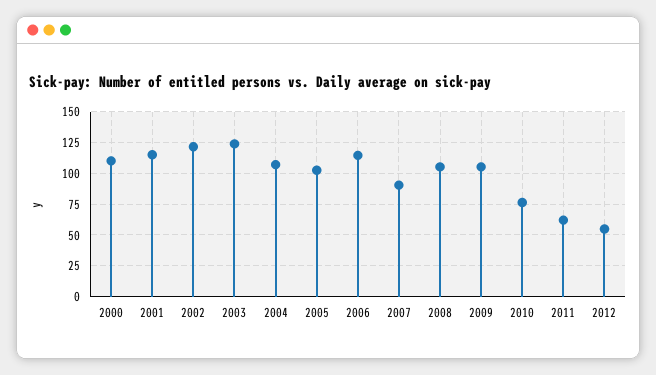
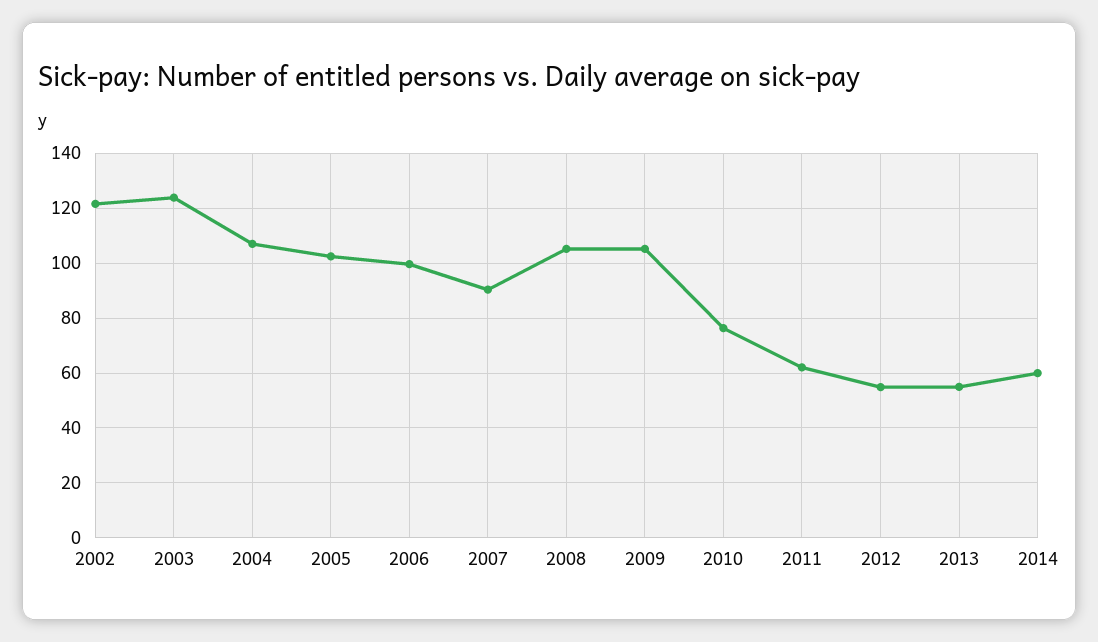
2000: 110 -> none
2001: 115 -> none
2006: 115 -> 100
2013: none -> 55
2014: none -> 60

